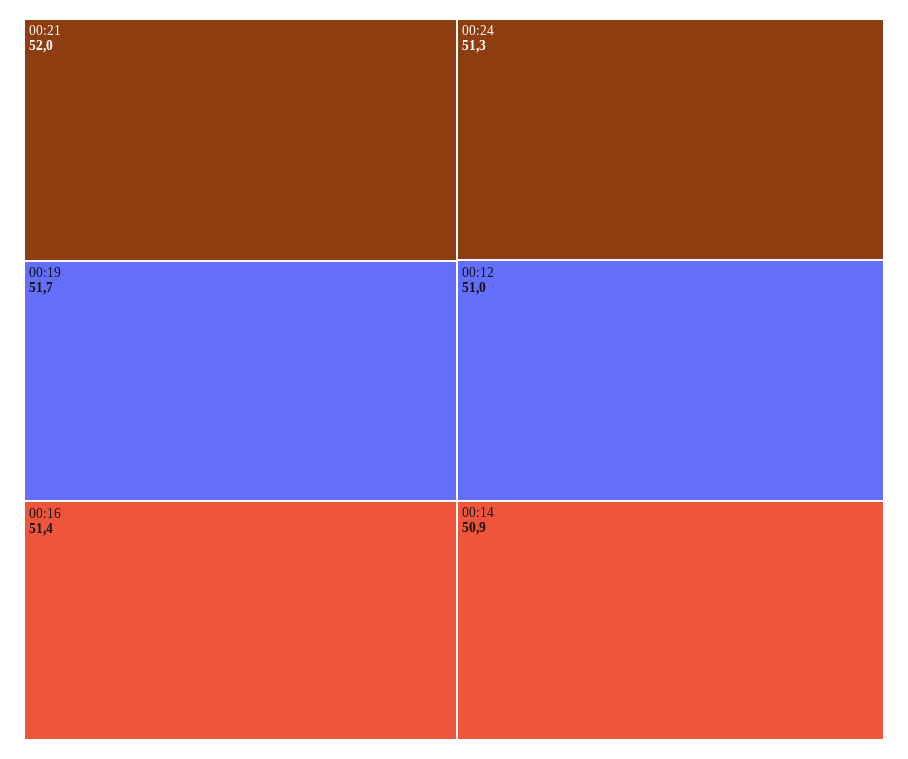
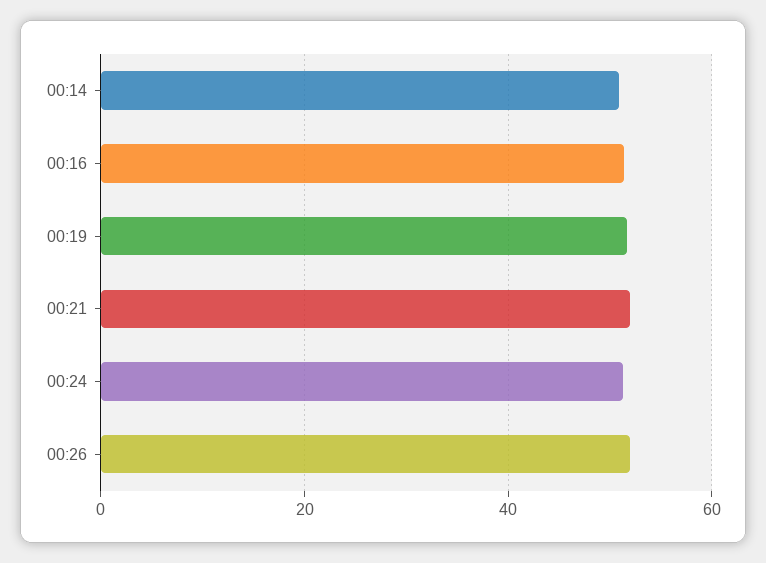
00:12: 51 -> none
00:26: none -> 52

